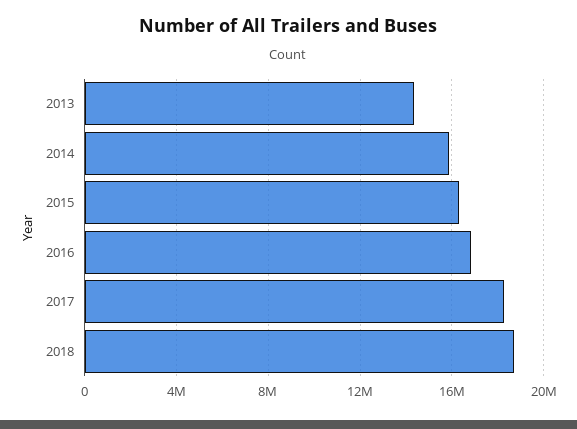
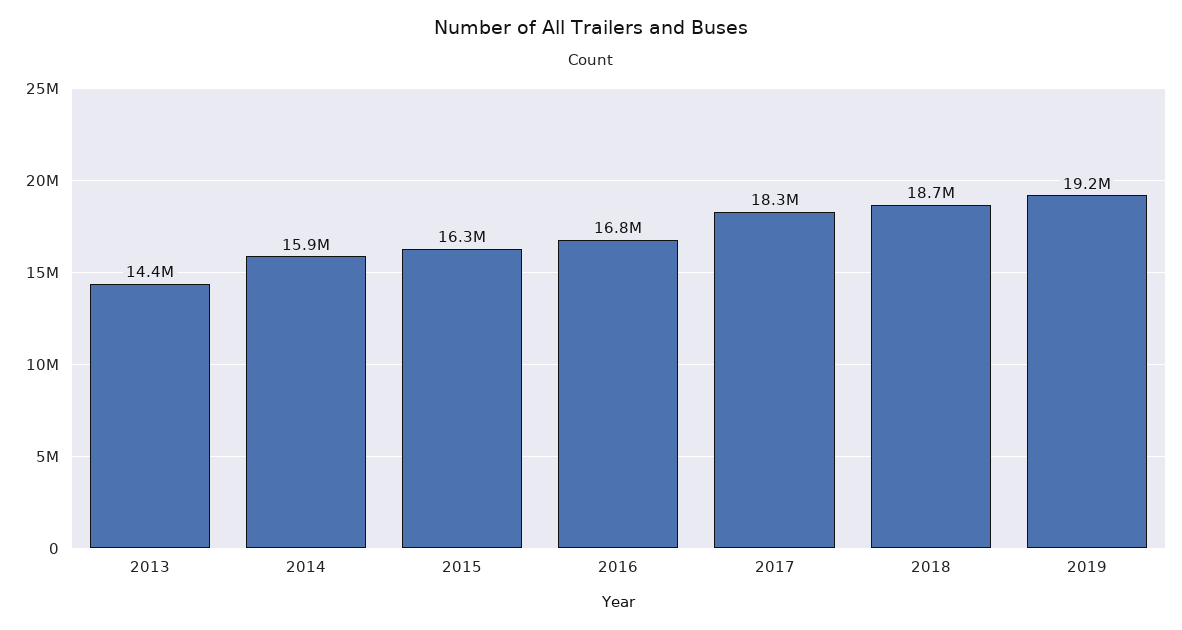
2019: none -> 19200000

